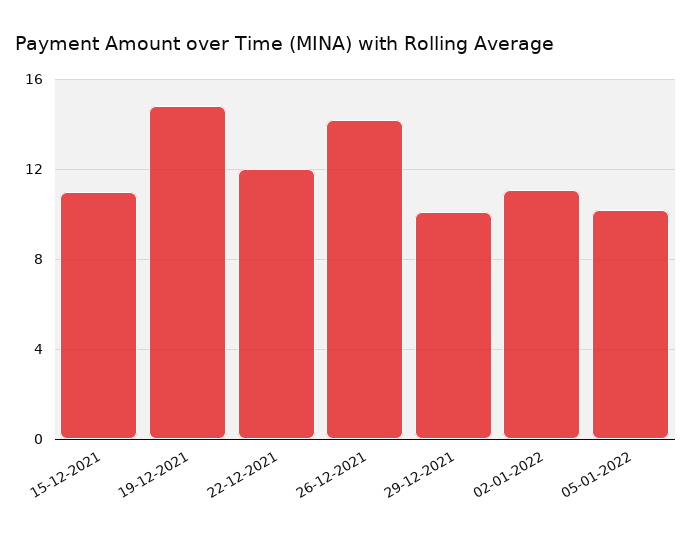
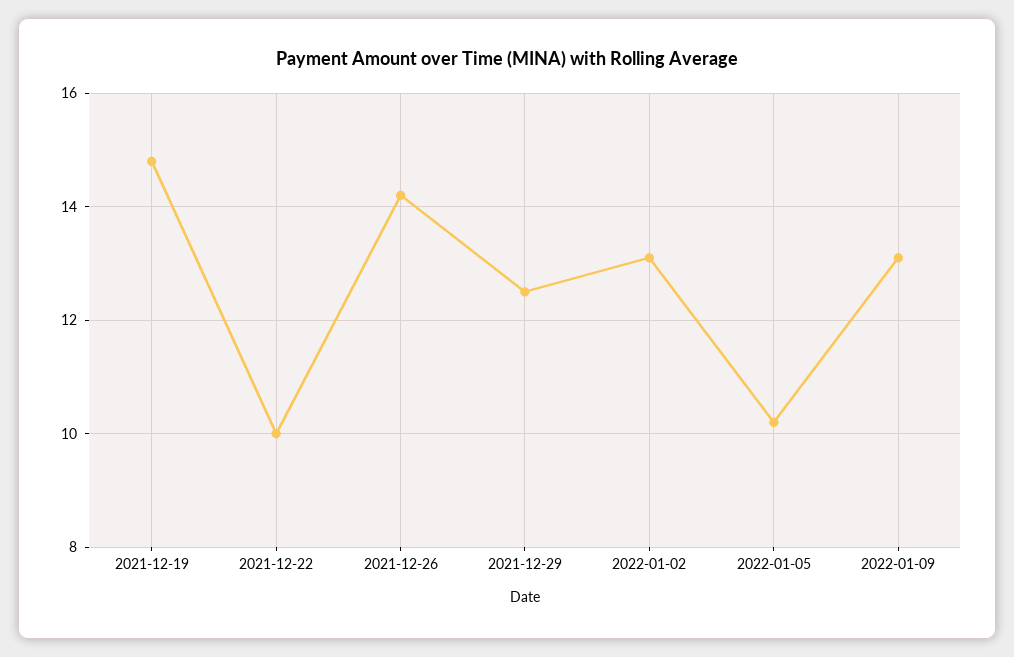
15-12-2021: 11 -> none
22-12-2021: 12 -> 10
29-12-2021: 10 -> 12.5
02-01-2022: 11 -> 13
2022-01-09: none -> 13

